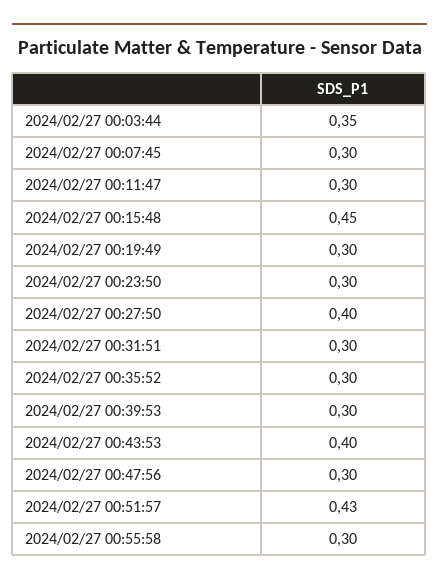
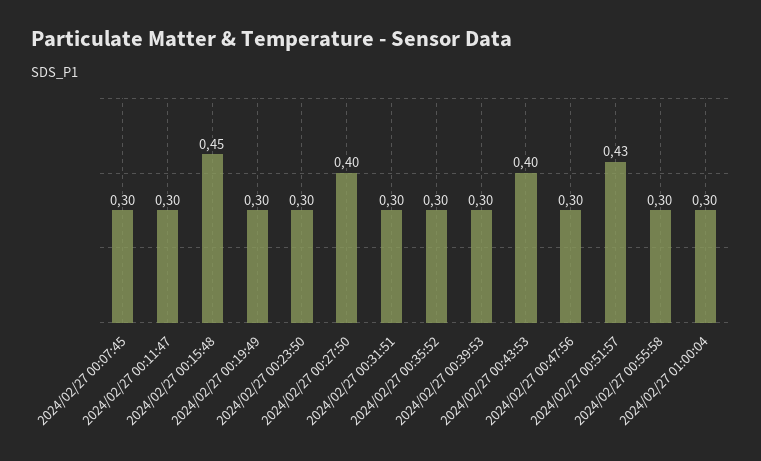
2024/02/27 00:03:44: 0.35 -> none
2024/02/27 01:00:04: none -> 0.3

